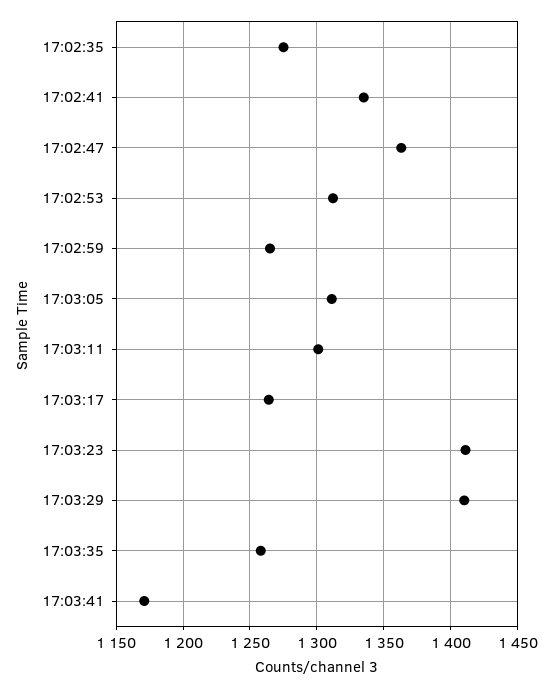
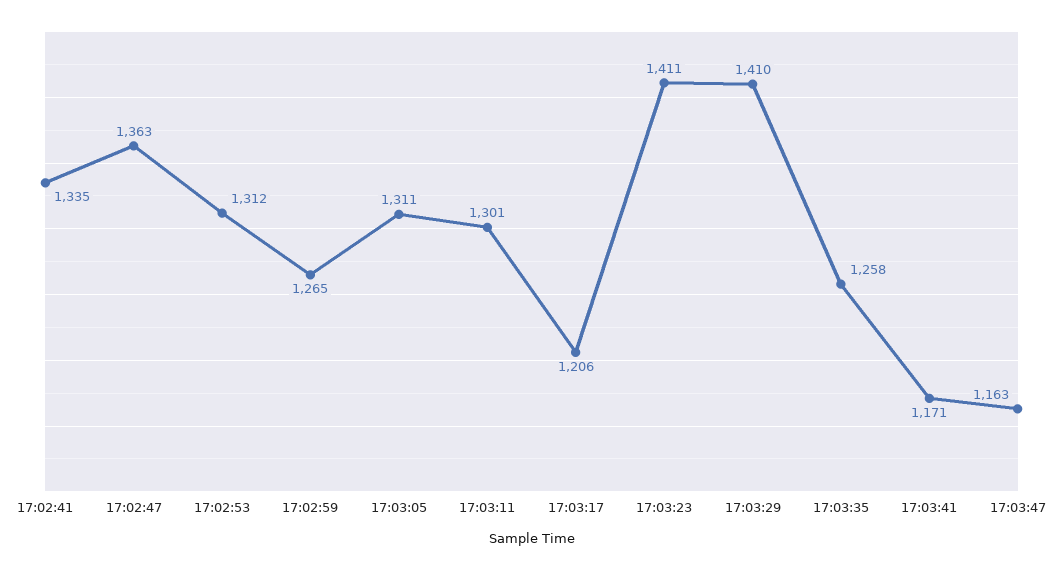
17:02:35: 1275 -> none
17:03:17: 1265 -> 1206
17:03:47: none -> 1163

